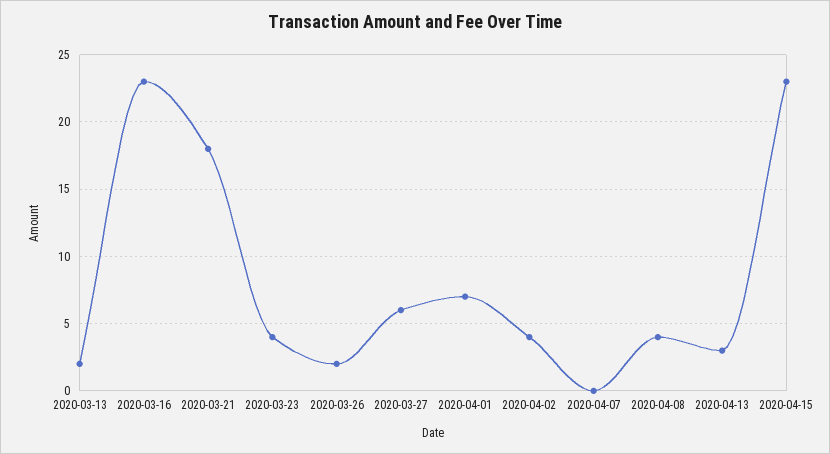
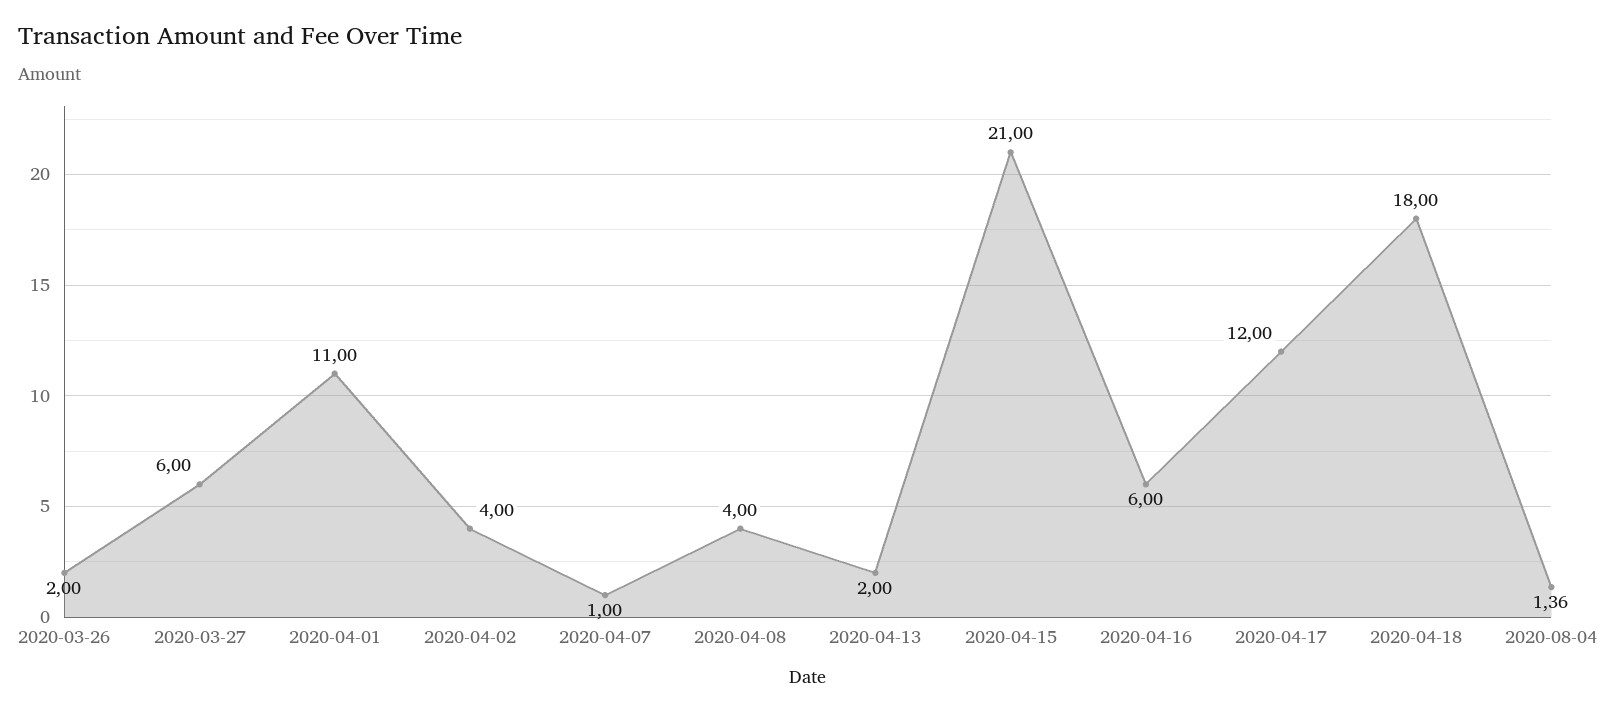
2020-03-13: 2 -> none
2020-03-16: 23 -> none
2020-03-21: 18 -> none
2020-03-23: 4 -> none
2020-04-01: 7 -> 11
2020-04-07: 0 -> 1
2020-04-13: 3 -> 2
2020-04-15: 23 -> 21
2020-04-16: none -> 6
2020-04-17: none -> 12
2020-04-18: none -> 18
2020-08-04: none -> 1.36

